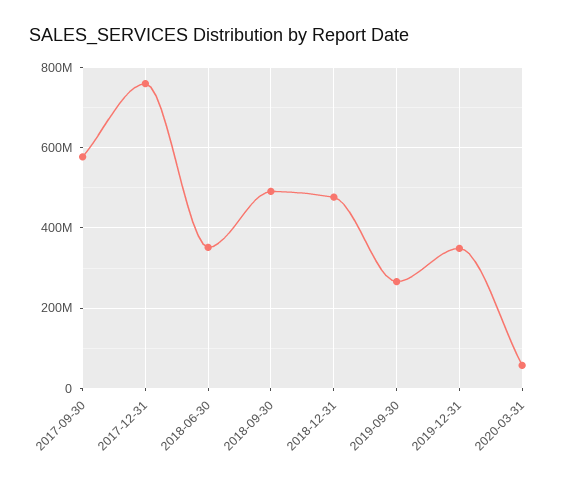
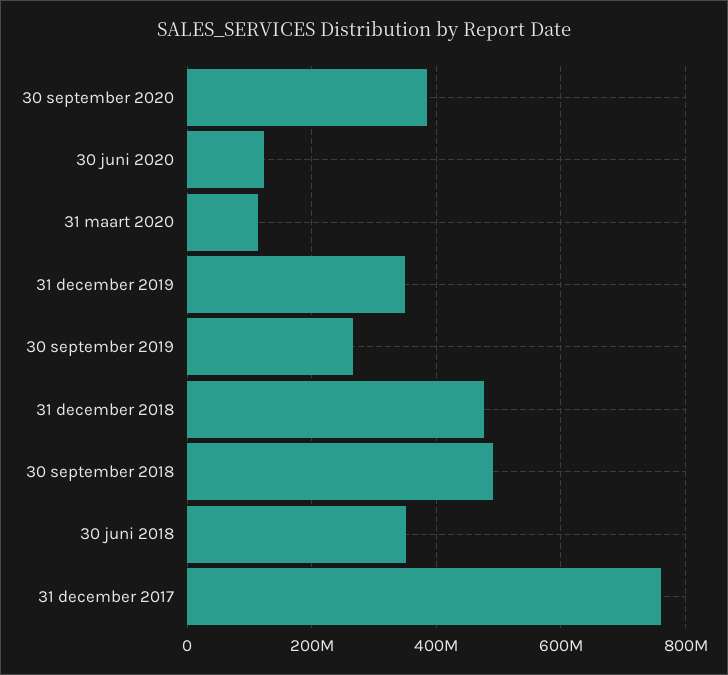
2017-09-30: 580000000 -> none
2020-03-31: 60000000 -> 120000000
30 september 2020: none -> 380000000
30 juni 2020: none -> 120000000

